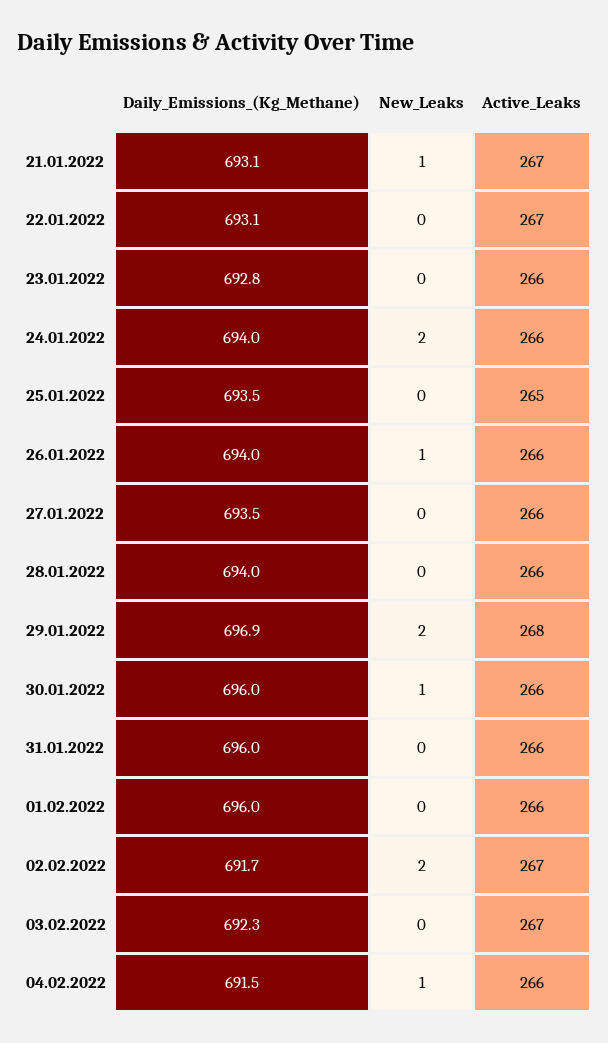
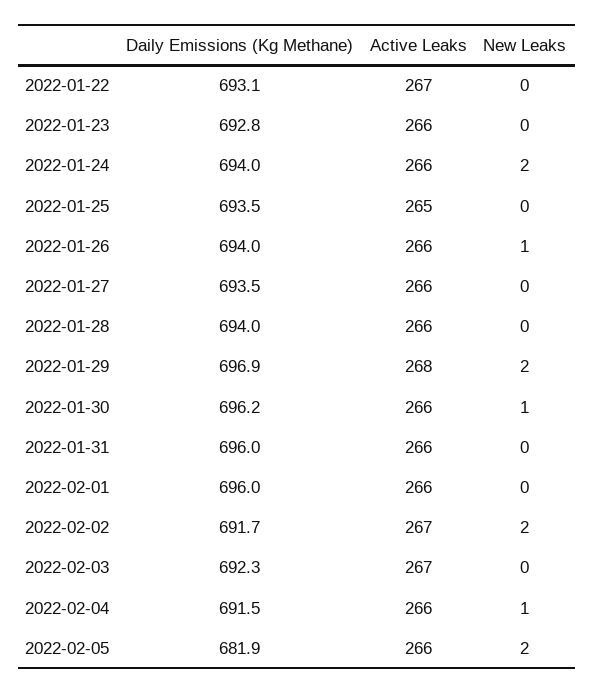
Daily_Emissions_(Kg_Methane), 21.01.2022: 693.1 -> none
New_Leaks, 21.01.2022: 1 -> none
Active_Leaks, 21.01.2022: 267 -> none
Daily_Emissions_(Kg_Methane), 30.01.2022: 696 -> 696.2
Daily_Emissions_(Kg_Methane), 2022-02-05: none -> 681.9
Active_Leaks, 2022-02-05: none -> 266
New_Leaks, 2022-02-05: none -> 2

